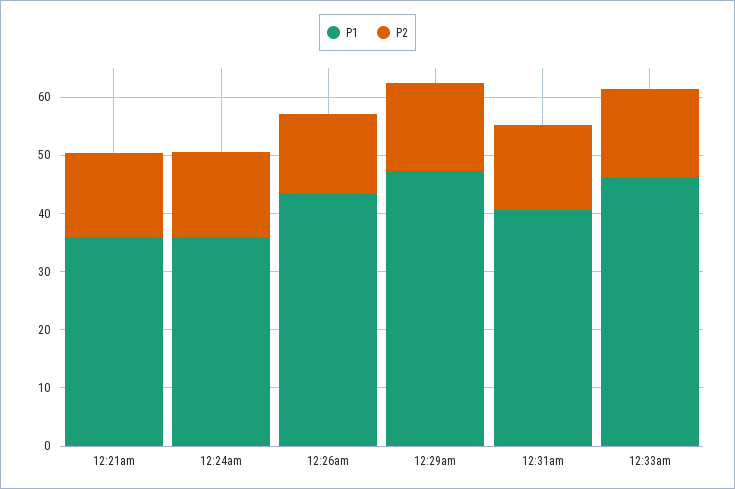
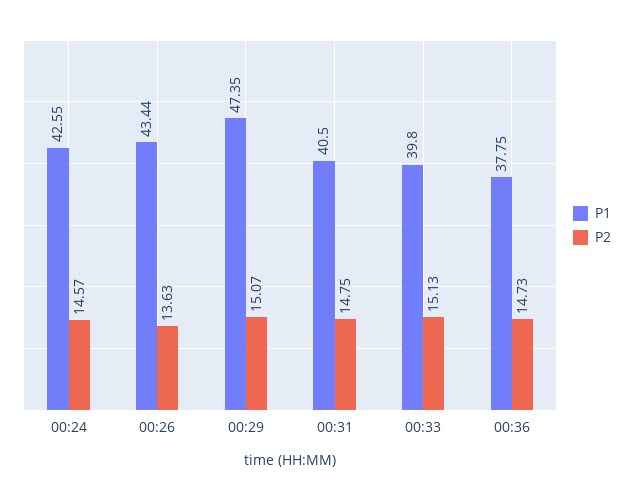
P1, 12:21am: 36 -> none
P2, 12:21am: 14 -> none
P1, 12:24am: 36 -> 42.55
P1, 12:33am: 46 -> 39.8
P1, 00:36: none -> 37.75
P2, 00:36: none -> 14.73

